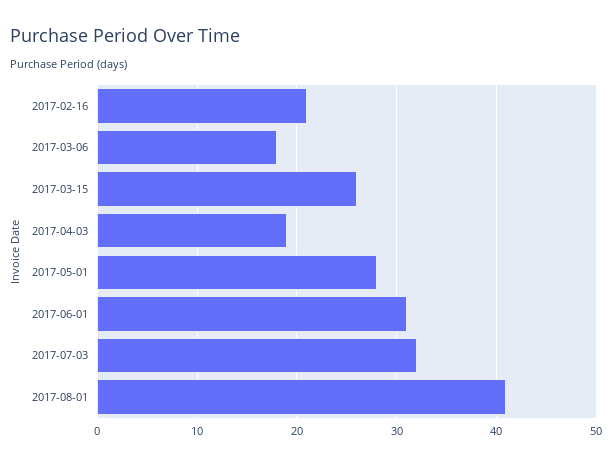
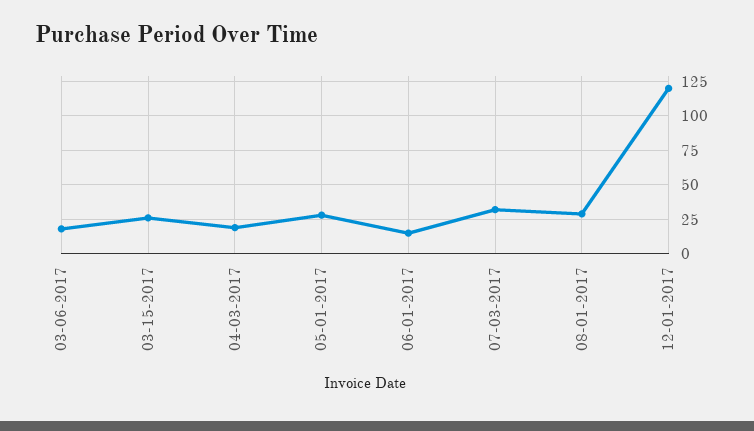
2017-02-16: 21 -> none
2017-06-01: 31 -> 15
2017-08-01: 41 -> 30
12-01-2017: none -> 120

